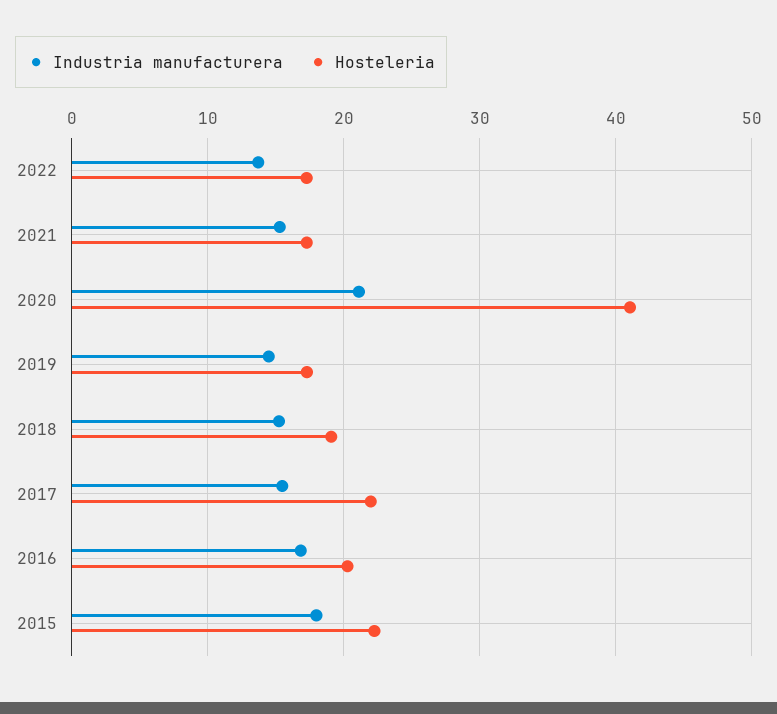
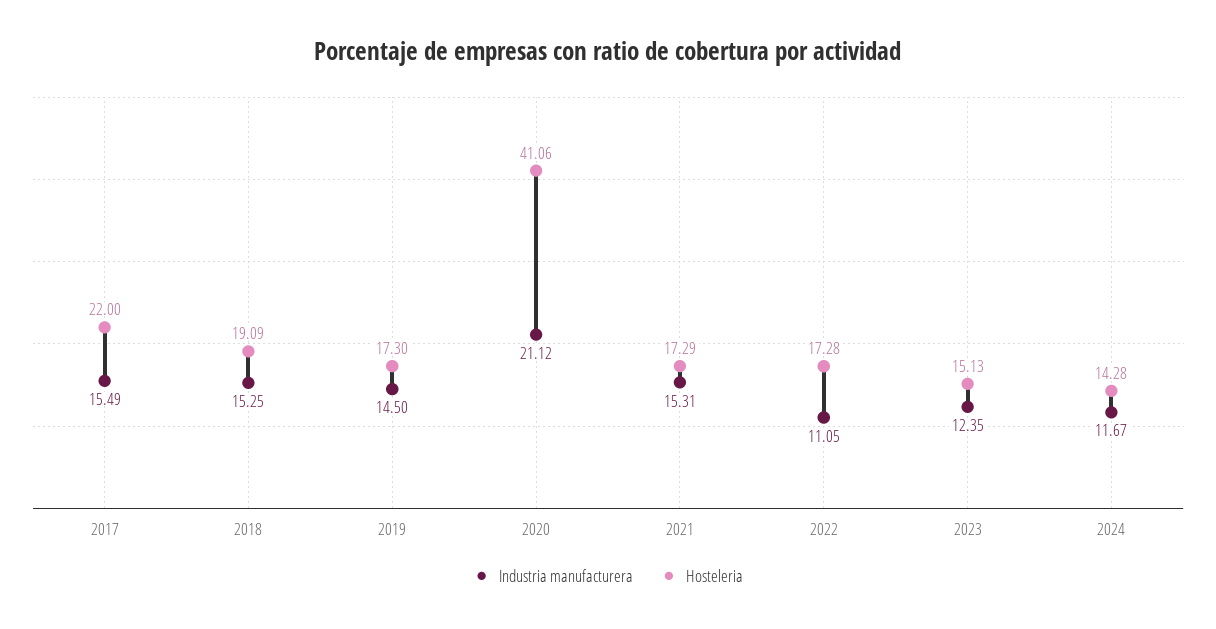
Industria manufacturera, 2022: 14 -> 11.05
Industria manufacturera, 2016: 17 -> none
Hosteleria, 2016: 20 -> none
Industria manufacturera, 2015: 18 -> none
Hosteleria, 2015: 22 -> none
Industria manufacturera, 2023: none -> 12.35
Hosteleria, 2023: none -> 15.13
Industria manufacturera, 2024: none -> 11.67
Hosteleria, 2024: none -> 14.28

